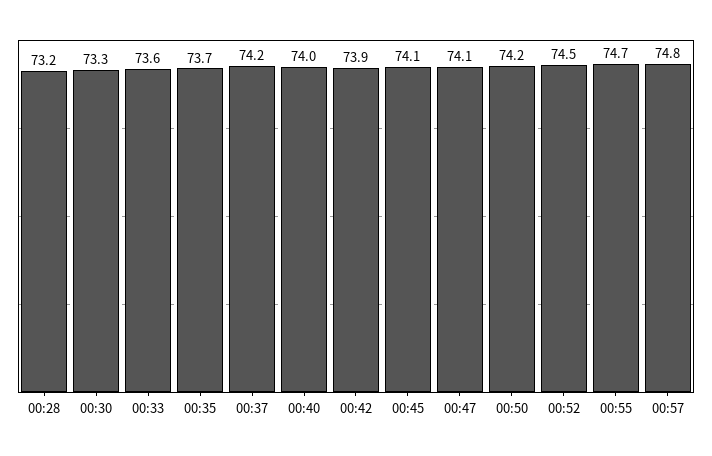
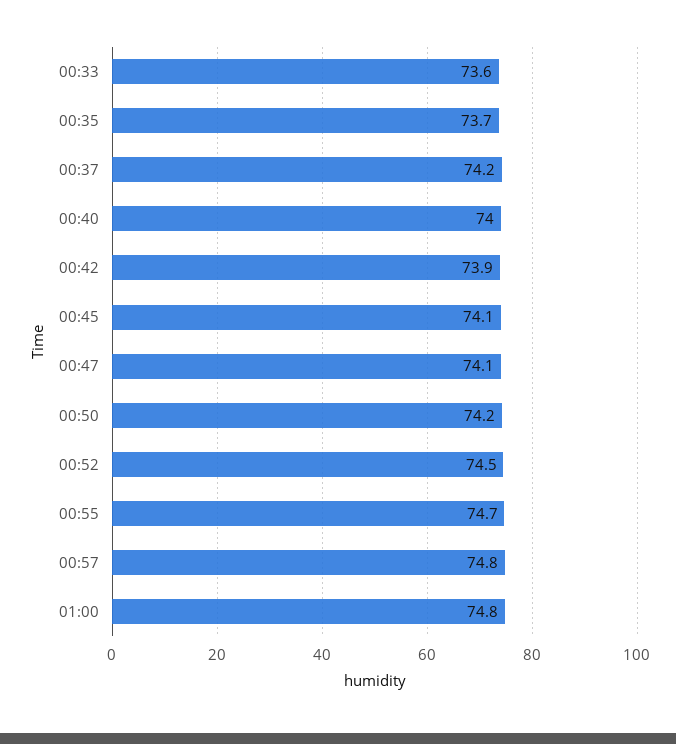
00:28: 73.2 -> none
00:30: 73.3 -> none
01:00: none -> 74.8

